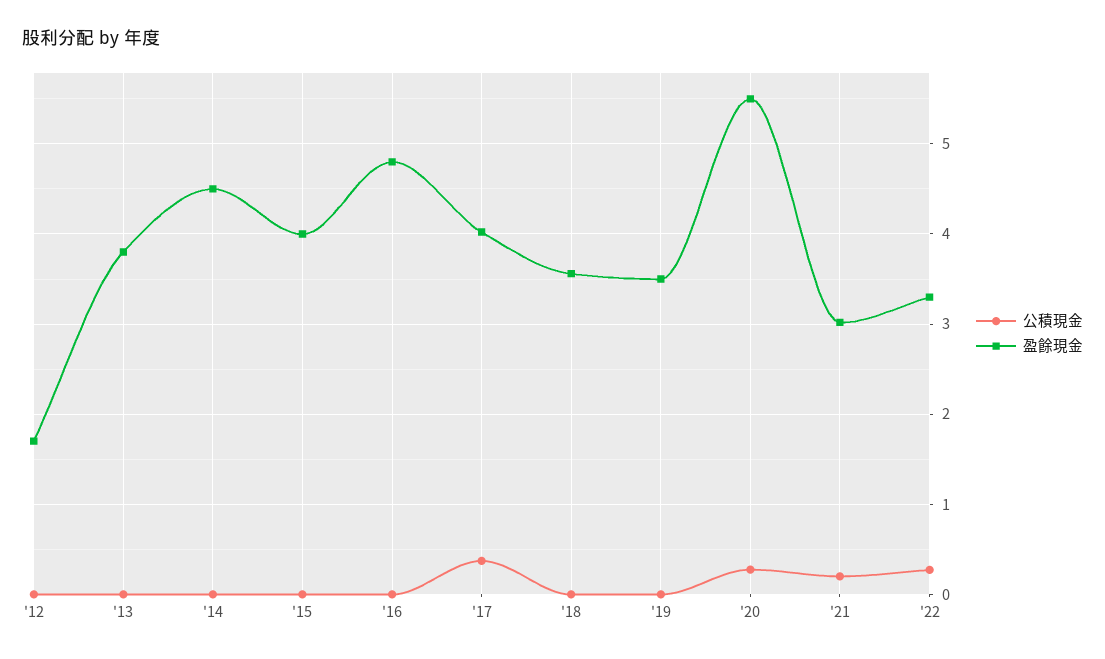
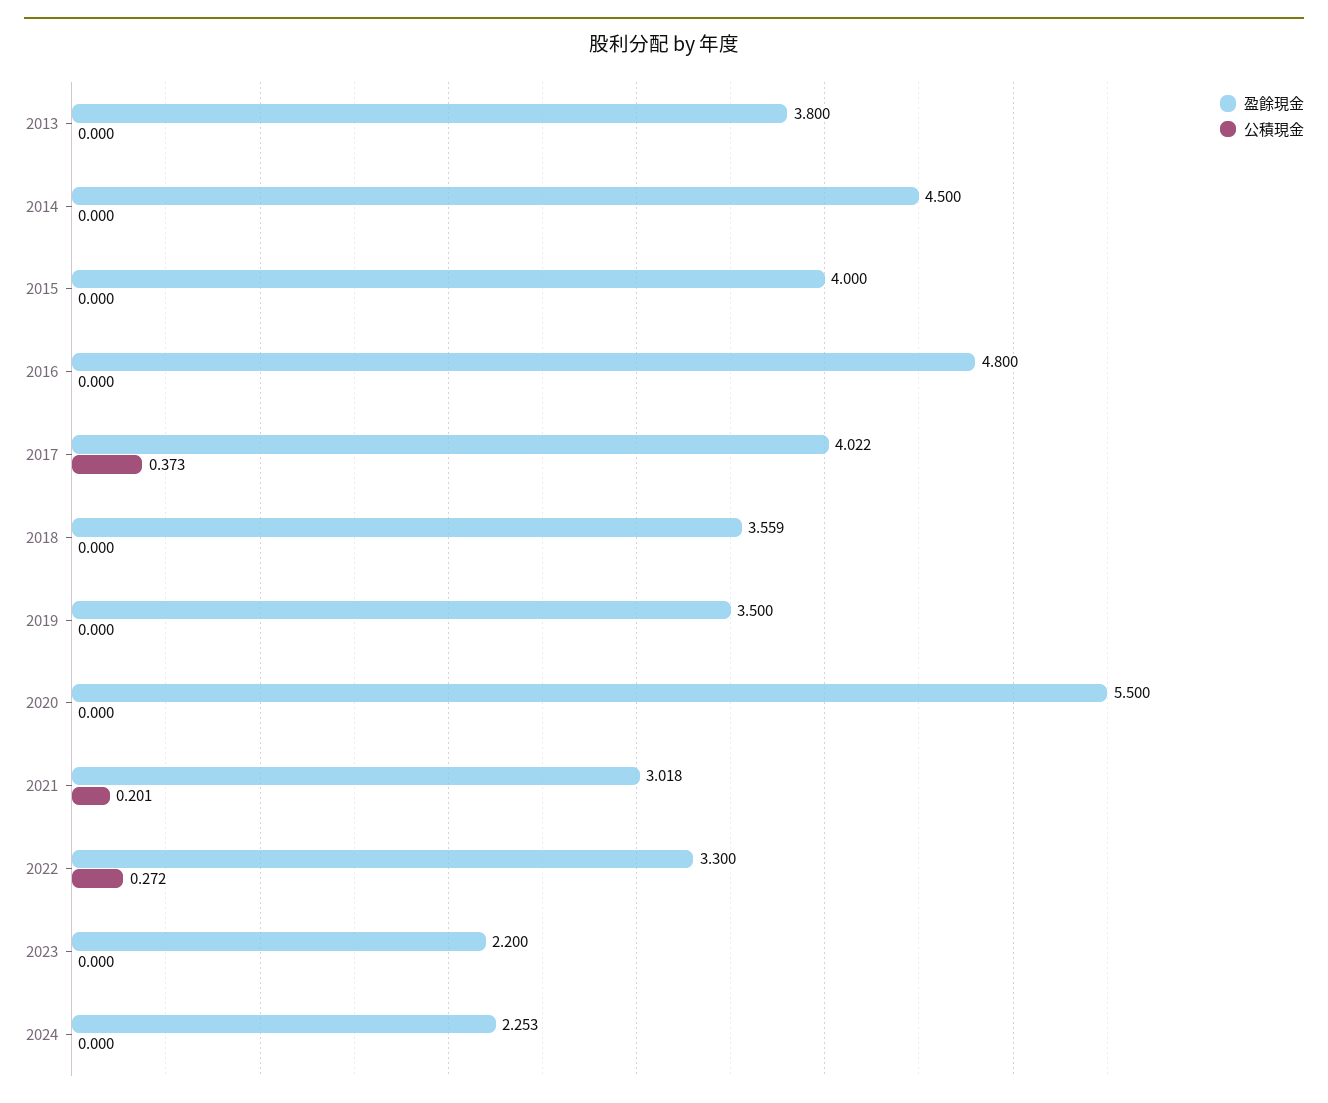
公積現金, '12: 0 -> none
盈餘現金, '12: 1.7 -> none
公積現金, '20: 0.3 -> 0
盈餘現金, 2023: none -> 2.2
公積現金, 2023: none -> 0
盈餘現金, 2024: none -> 2.253
公積現金, 2024: none -> 0

